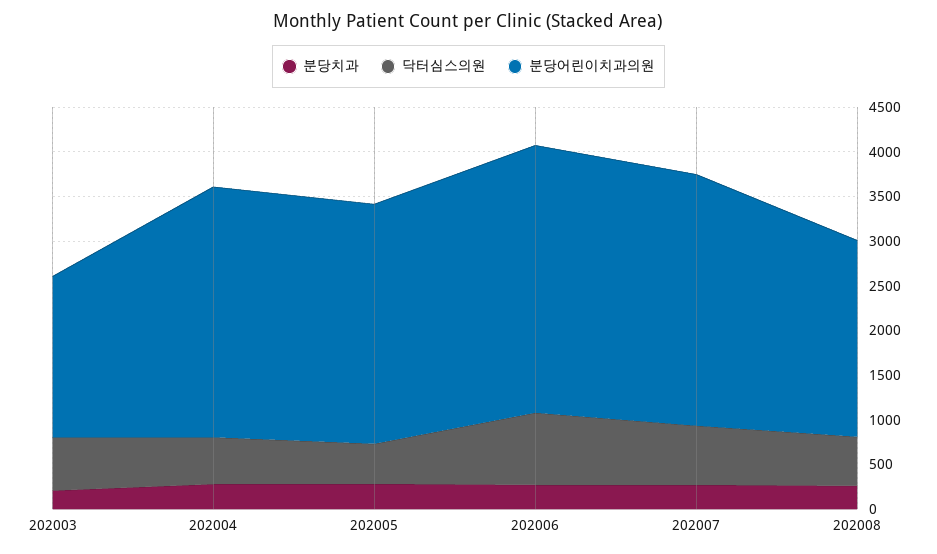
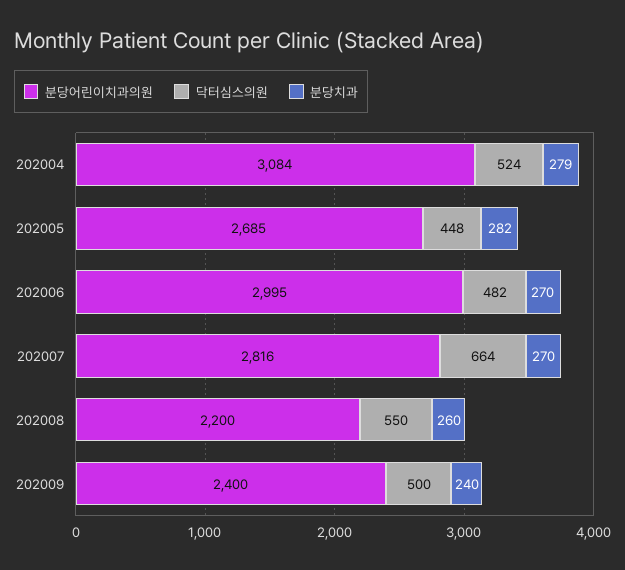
분당치과, 202003: 200 -> none
닥터심스의원, 202003: 600 -> none
분당어린이치과의원, 202003: 1800 -> none
분당어린이치과의원, 202004: 2800 -> 3084
닥터심스의원, 202006: 800 -> 482
분당어린이치과의원, 202009: none -> 2400
닥터심스의원, 202009: none -> 500
분당치과, 202009: none -> 240

